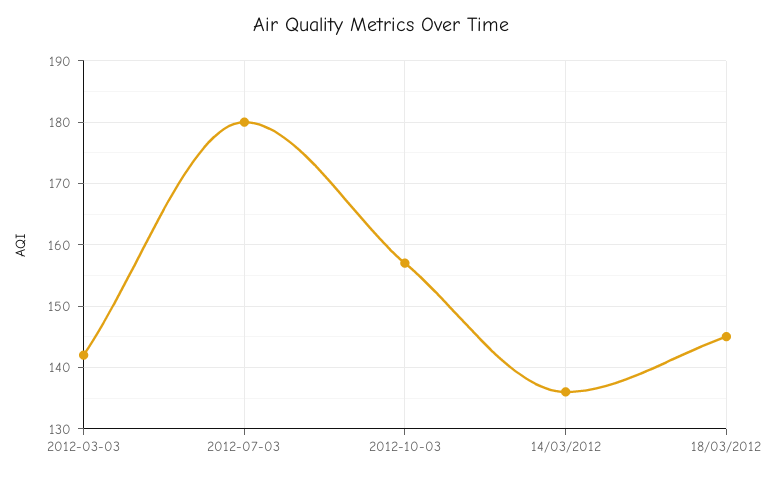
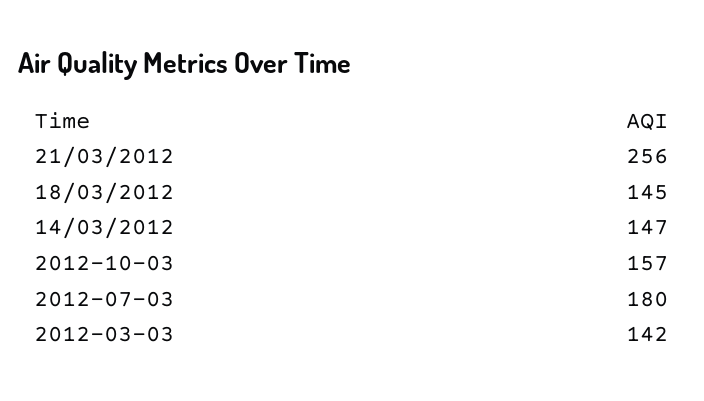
14/03/2012: 136 -> 147
21/03/2012: none -> 256

